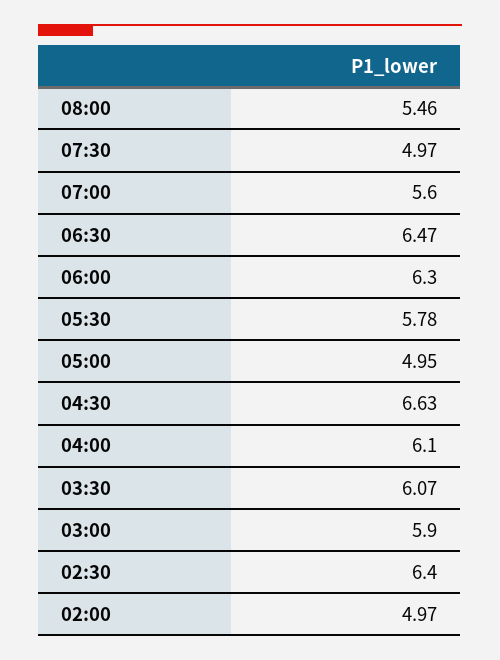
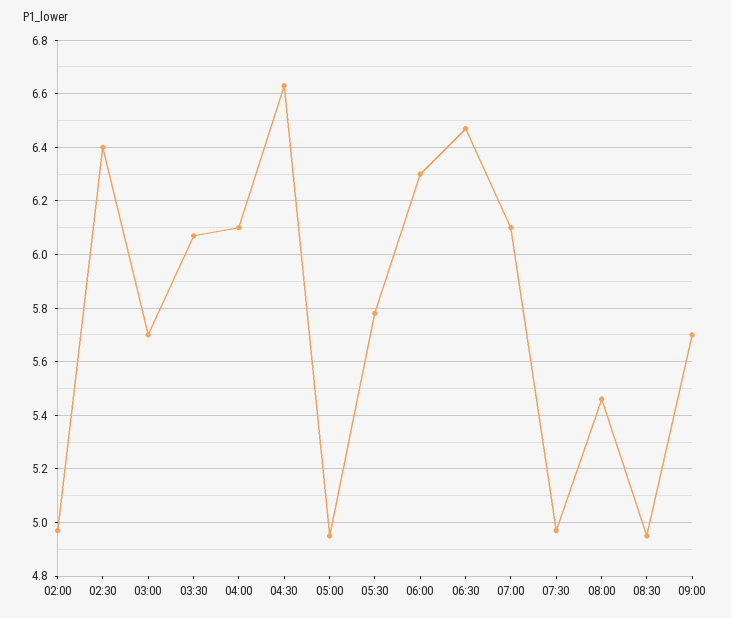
07:00: 5.6 -> 6.1
03:00: 5.9 -> 5.7
08:30: none -> 4.95
09:00: none -> 5.7

